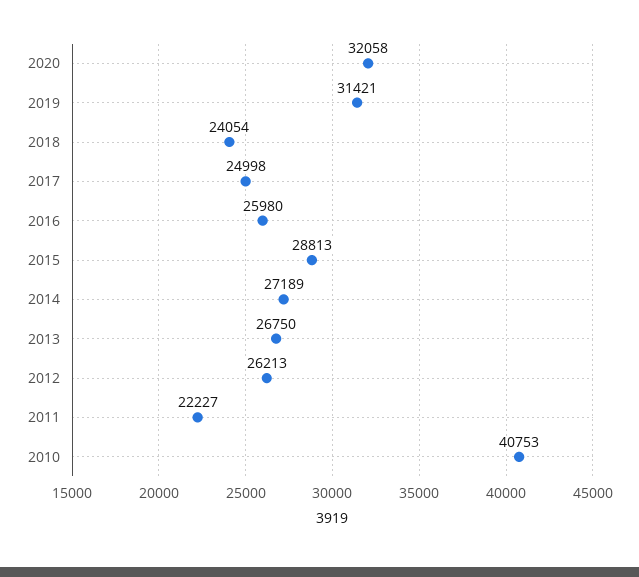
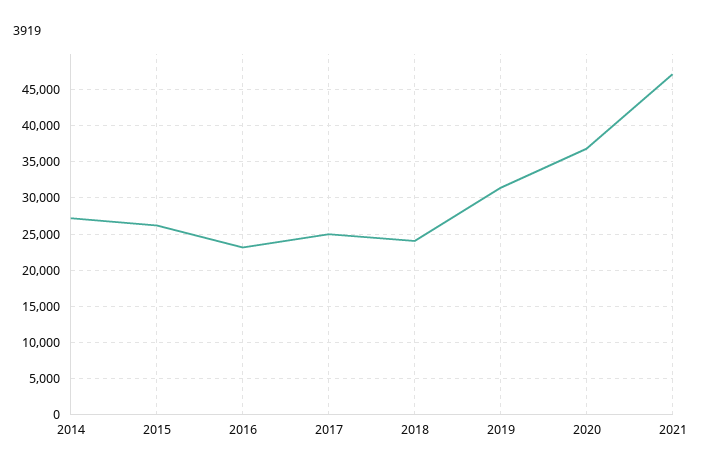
2020: 32058 -> 37000
2016: 25980 -> 23000
2015: 28813 -> 26000
2013: 26750 -> none
2012: 26213 -> none
2011: 22227 -> none
2010: 40753 -> none
2021: none -> 47000

